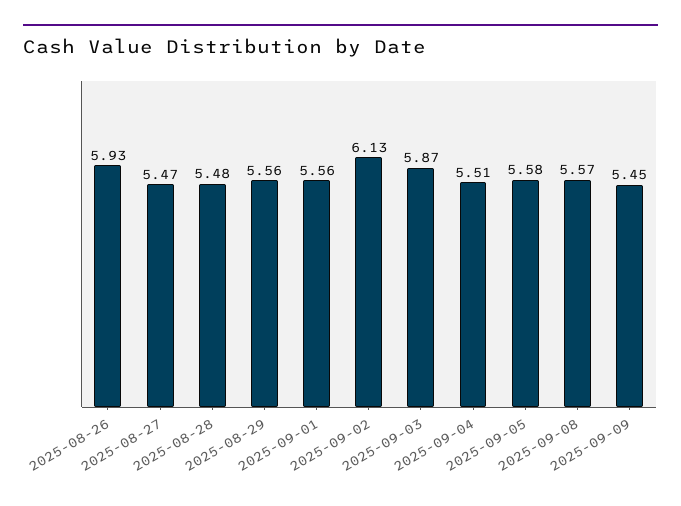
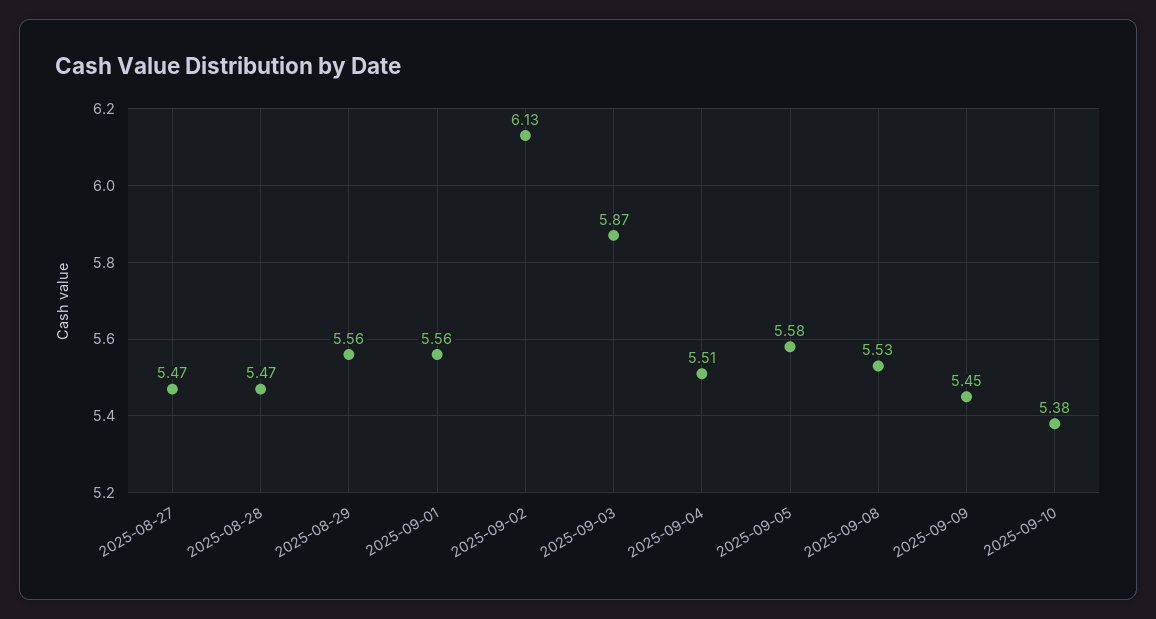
2025-08-26: 5.93 -> none
2025-08-28: 5.48 -> 5.47
2025-09-08: 5.57 -> 5.53
2025-09-10: none -> 5.38

